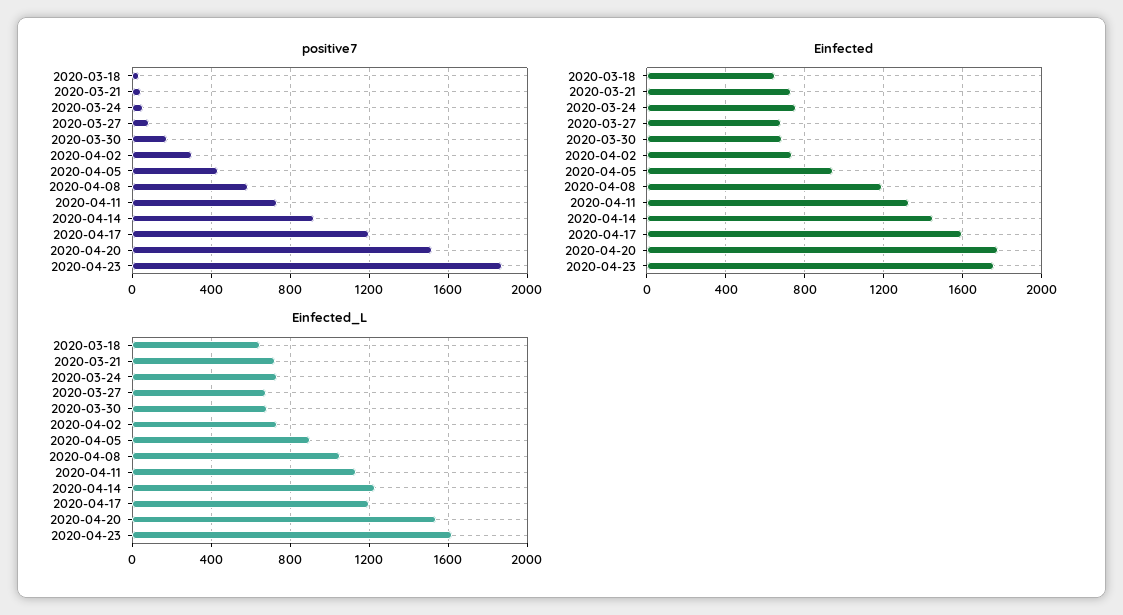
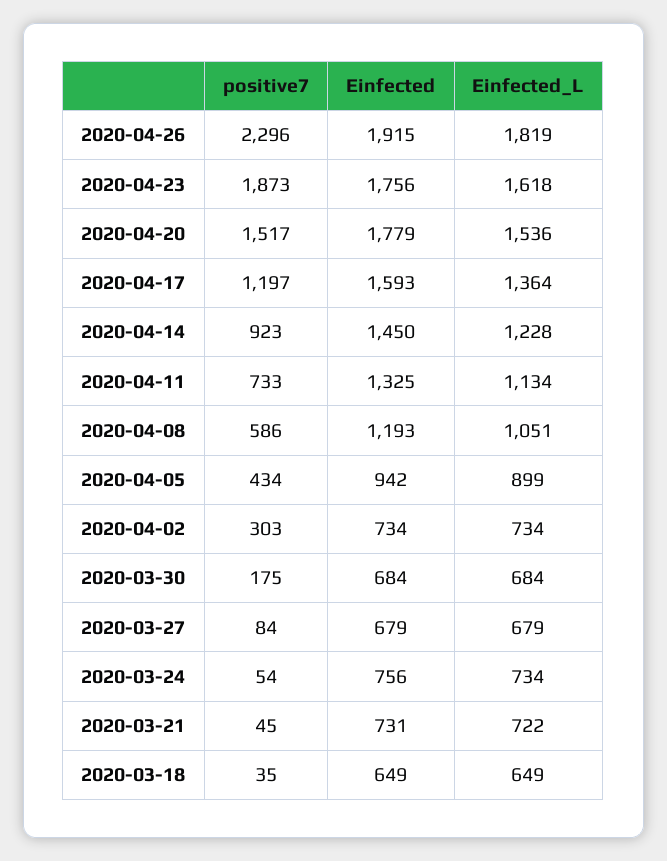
Einfected_L, 2020-04-17: 1200 -> 1364
positive7, 2020-04-26: none -> 2296
Einfected, 2020-04-26: none -> 1915
Einfected_L, 2020-04-26: none -> 1819

